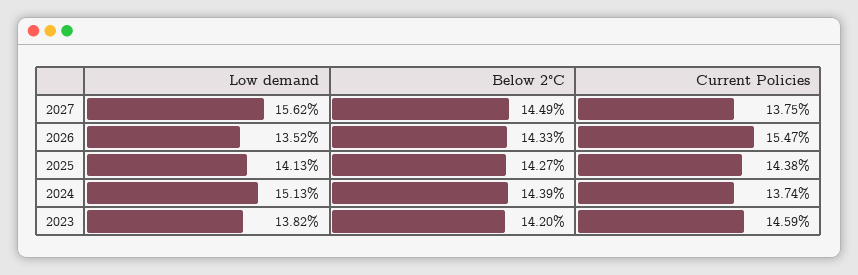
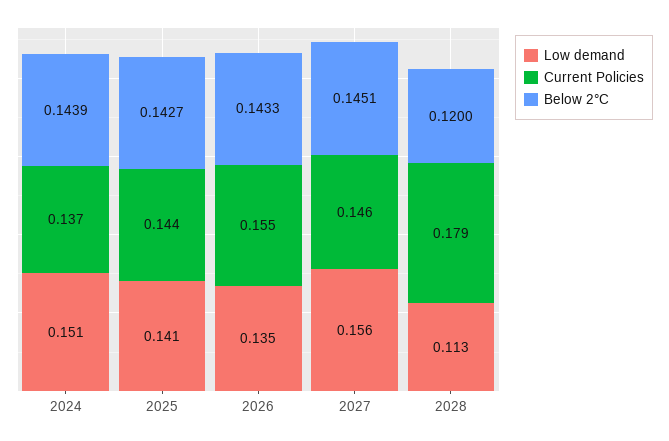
Below 2°C, 2027: 0.1449 -> 0.1451
Current Policies, 2027: 0.1375 -> 0.146
Low demand, 2023: 0.1382 -> none
Below 2°C, 2023: 0.142 -> none
Current Policies, 2023: 0.1459 -> none
Low demand, 2028: none -> 0.113
Current Policies, 2028: none -> 0.179
Below 2°C, 2028: none -> 0.12

